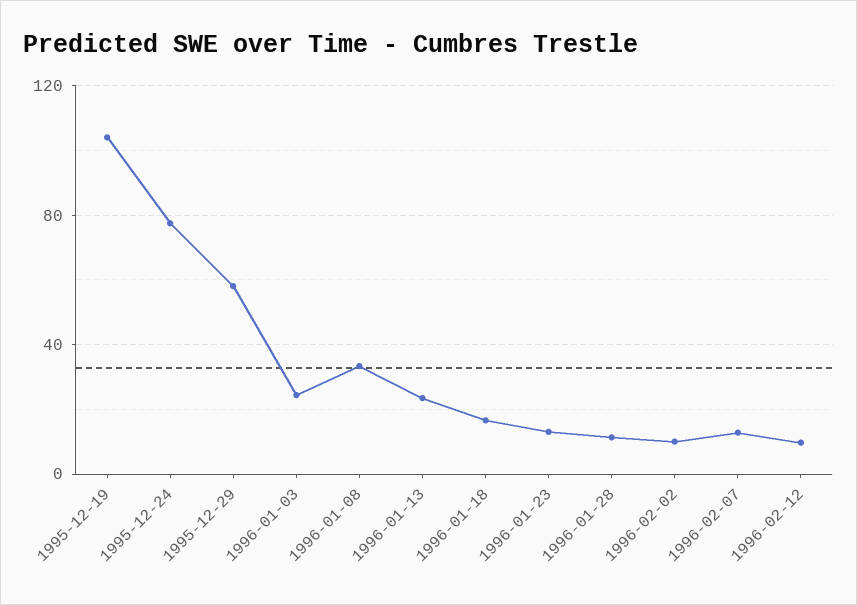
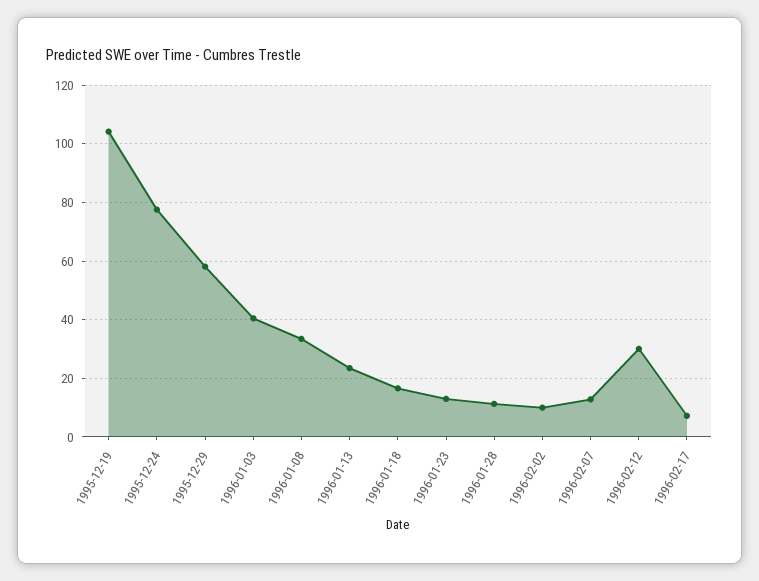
1996-01-03: 25 -> 40
1996-02-12: 10 -> 30
1996-02-17: none -> 7.5

